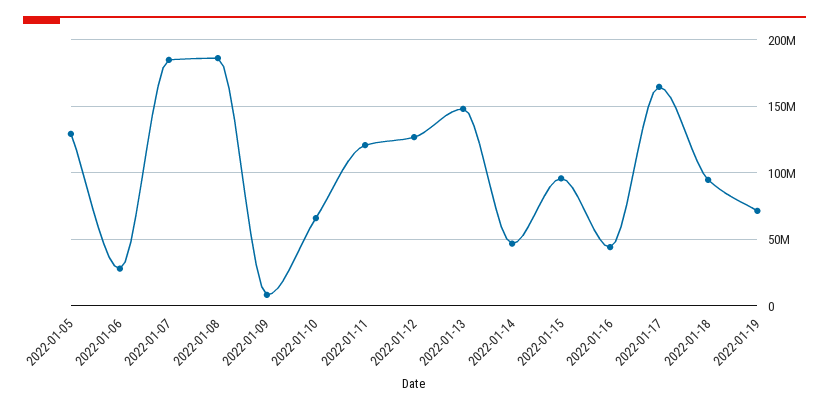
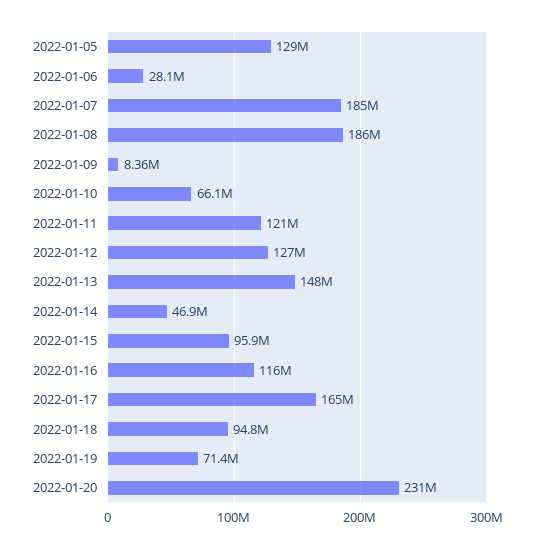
2022-01-16: 45000000 -> 116000000
2022-01-20: none -> 231000000

